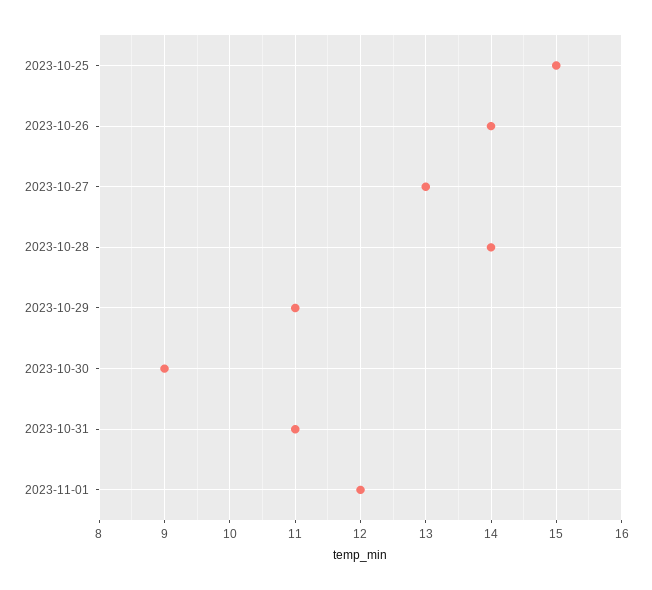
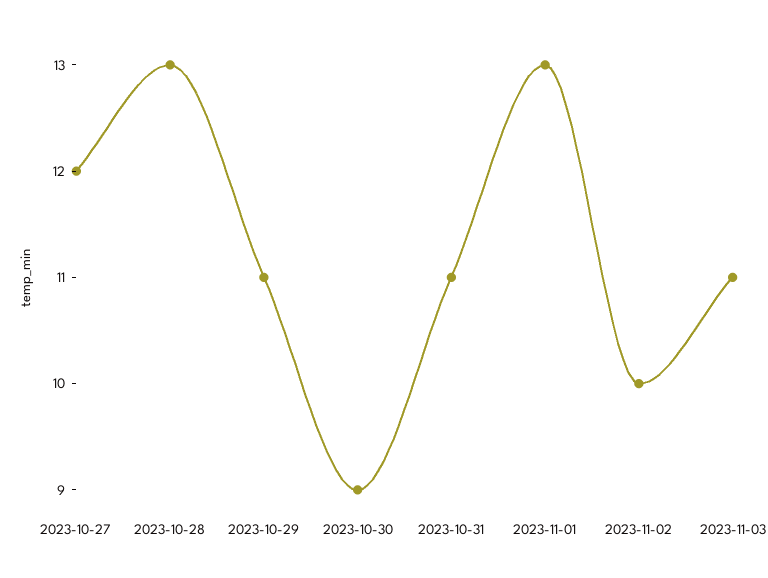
2023-10-25: 15 -> none
2023-10-26: 14 -> none
2023-10-27: 13 -> 12
2023-10-28: 14 -> 13
2023-11-01: 12 -> 13
2023-11-02: none -> 10
2023-11-03: none -> 11

